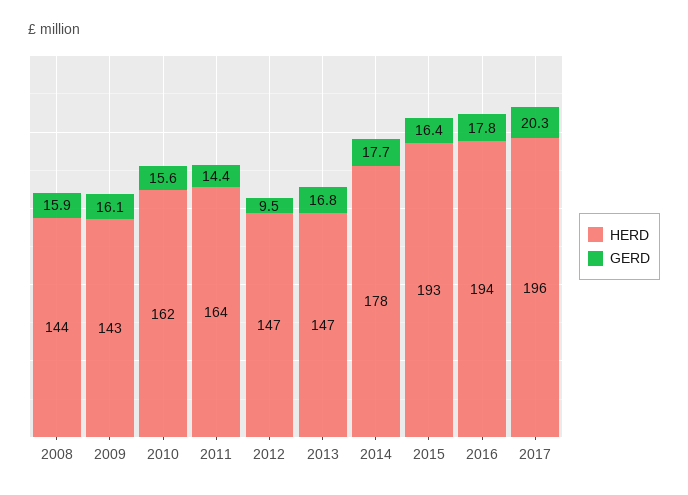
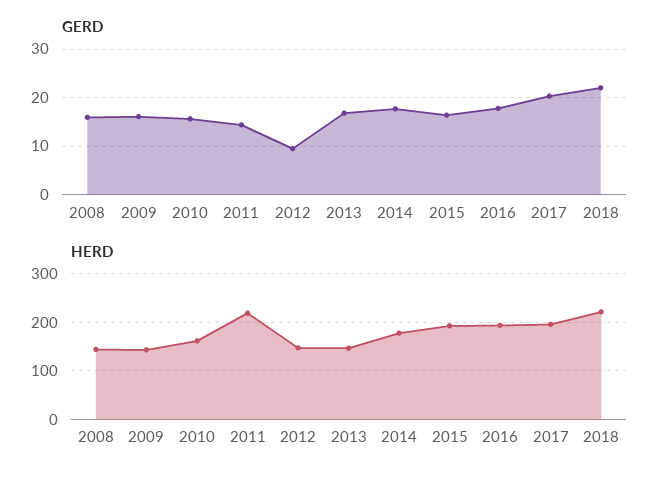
HERD, 2011: 164 -> 220
GERD, 2018: none -> 22
HERD, 2018: none -> 220

